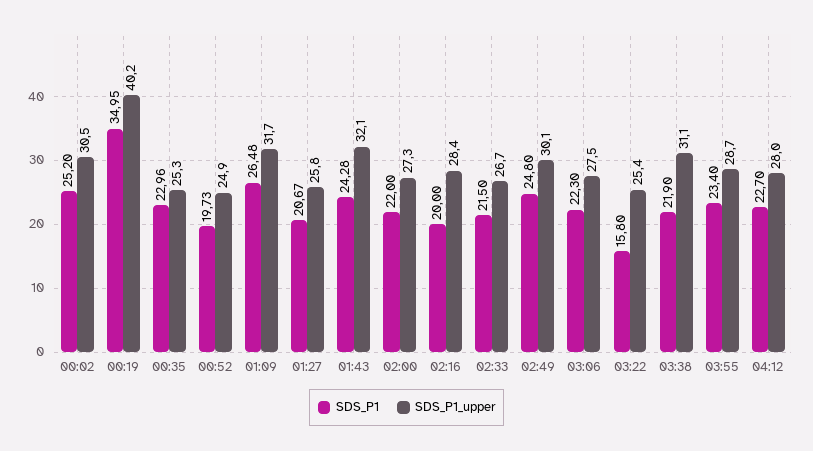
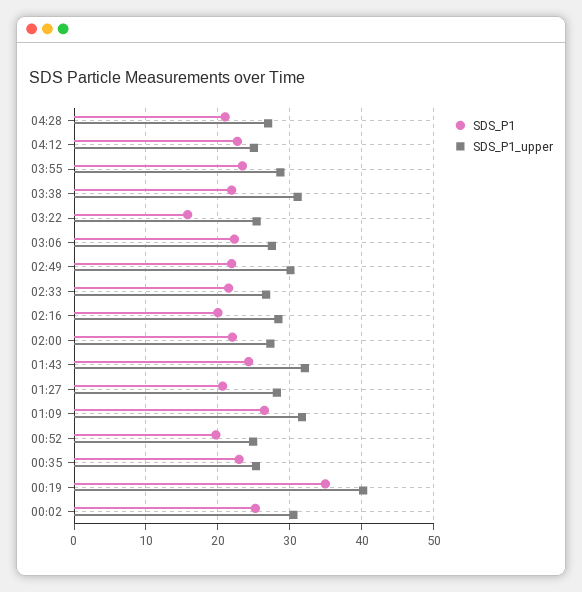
SDS_P1_upper, 01:27: 25.8 -> 28
SDS_P1, 02:49: 24.8 -> 22
SDS_P1_upper, 04:12: 28 -> 25
SDS_P1, 04:28: none -> 21
SDS_P1_upper, 04:28: none -> 27

